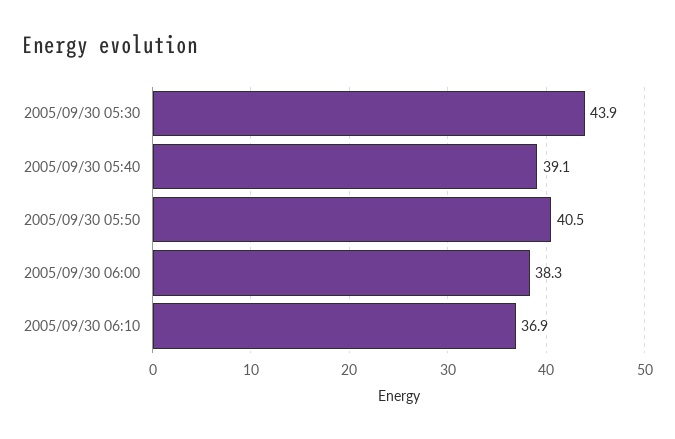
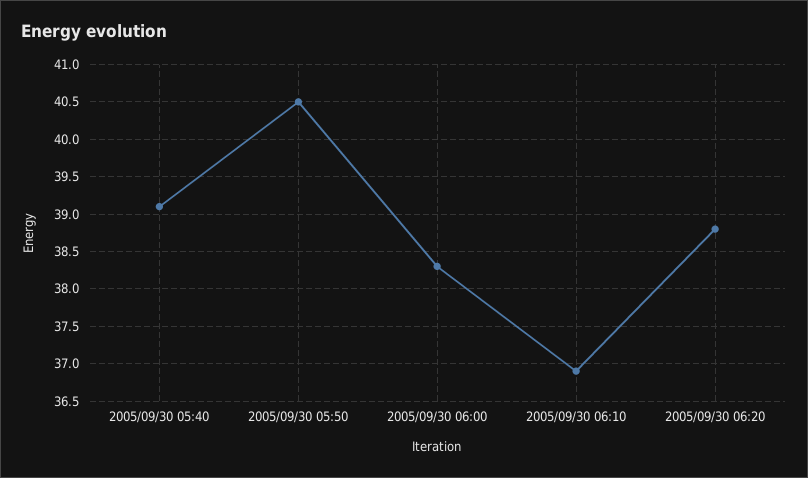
2005/09/30 05:30: 43.9 -> none
2005/09/30 06:20: none -> 38.8

